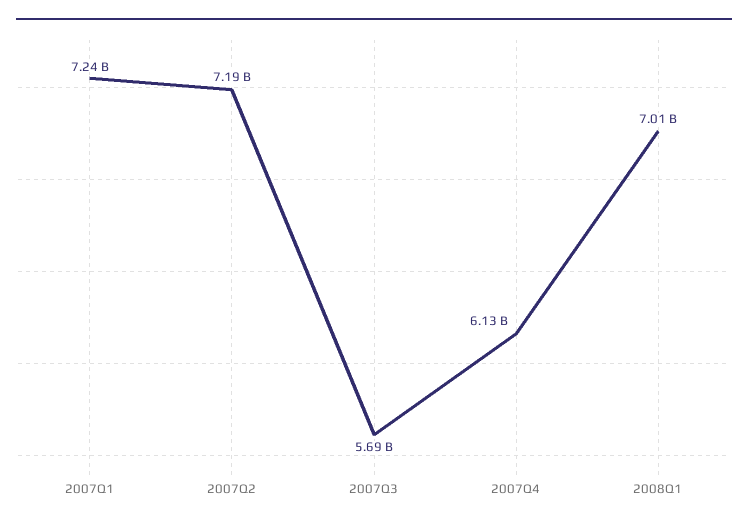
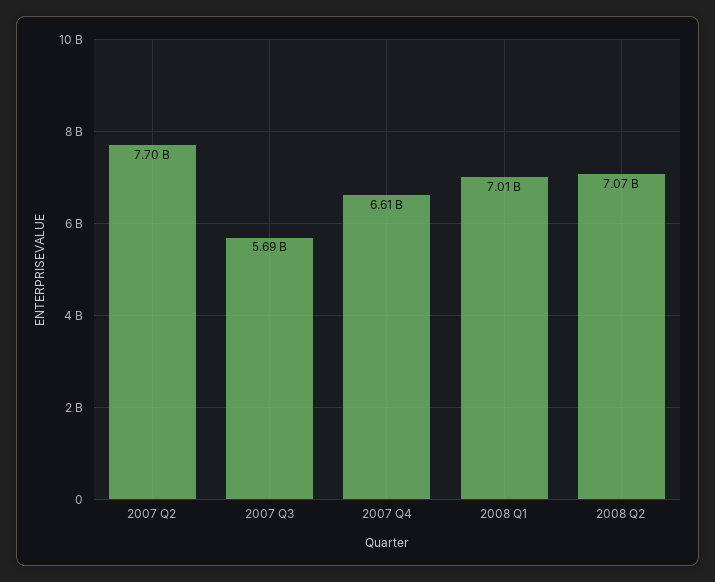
2007Q1: 7240000000 -> none
2007Q2: 7190000000 -> 7700000000
2007Q4: 6130000000 -> 6610000000
2008 Q2: none -> 7070000000

